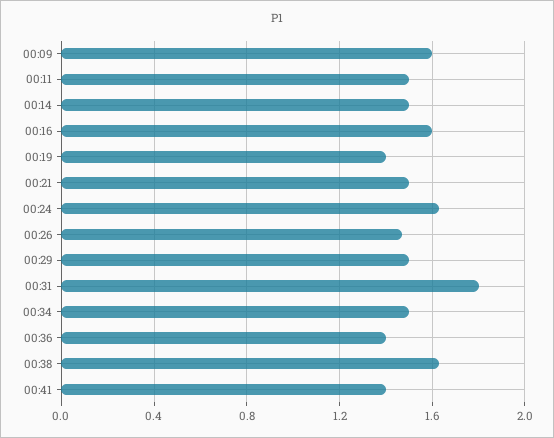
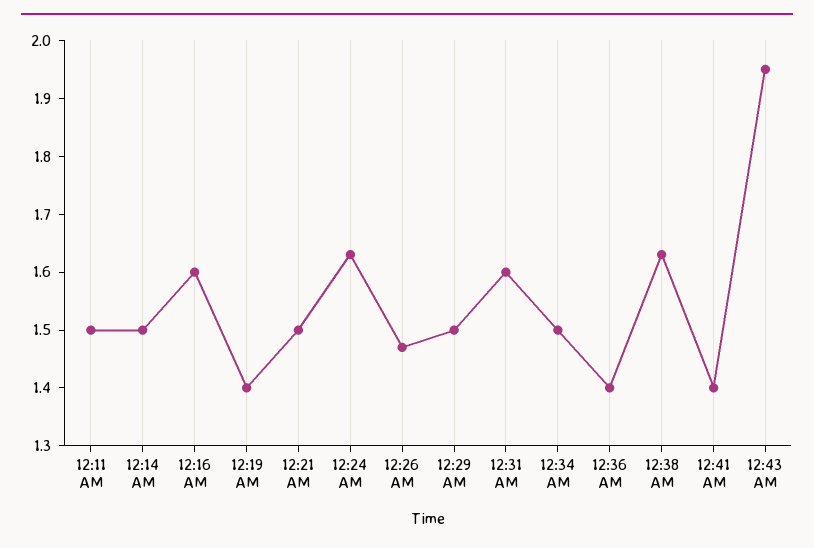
00:09: 1.6 -> none
00:31: 1.8 -> 1.6
12:43 AM: none -> 1.95

